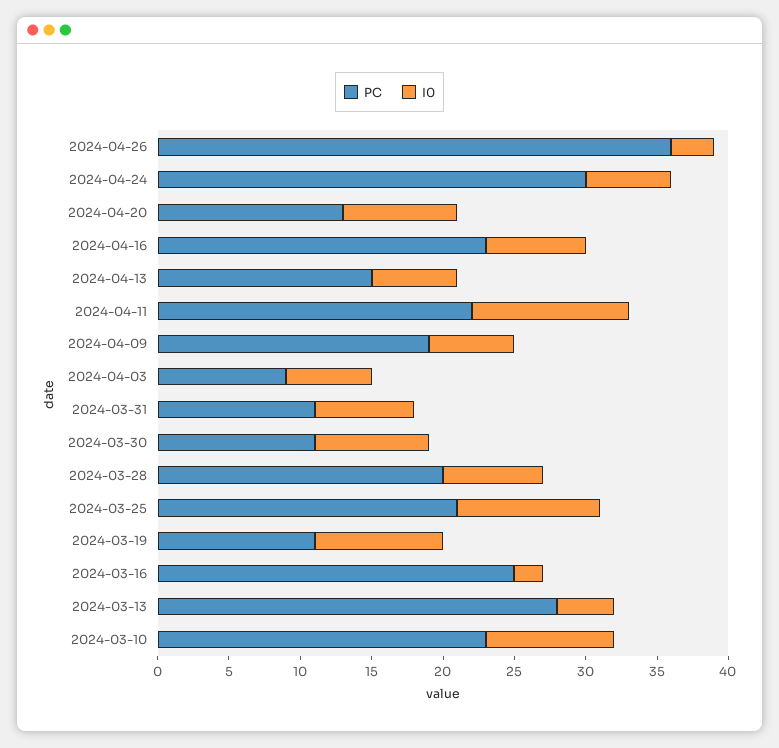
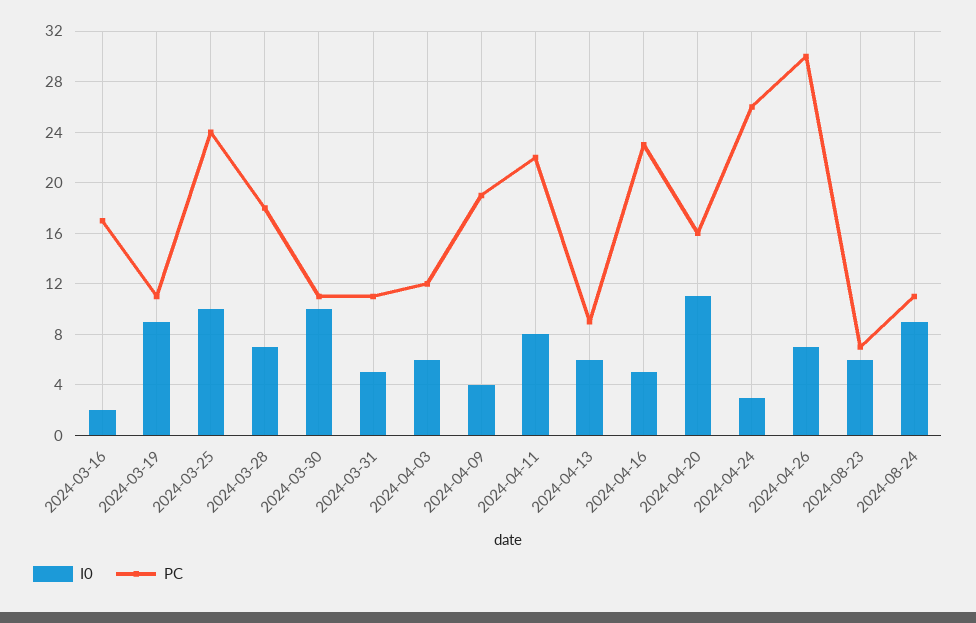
PC, 2024-04-26: 36 -> 30
I0, 2024-04-26: 3 -> 7
PC, 2024-04-24: 30 -> 26
I0, 2024-04-24: 6 -> 3
PC, 2024-04-20: 13 -> 16
I0, 2024-04-20: 8 -> 11
I0, 2024-04-16: 7 -> 5
PC, 2024-04-13: 15 -> 9
I0, 2024-04-11: 11 -> 8
I0, 2024-04-09: 6 -> 4
PC, 2024-04-03: 9 -> 12
I0, 2024-03-31: 7 -> 5
I0, 2024-03-30: 8 -> 10
PC, 2024-03-28: 20 -> 18
PC, 2024-03-25: 21 -> 24
PC, 2024-03-16: 25 -> 17
PC, 2024-03-13: 28 -> none
I0, 2024-03-13: 4 -> none
PC, 2024-03-10: 23 -> none
I0, 2024-03-10: 9 -> none
I0, 2024-08-23: none -> 6
PC, 2024-08-23: none -> 7
I0, 2024-08-24: none -> 9
PC, 2024-08-24: none -> 11

